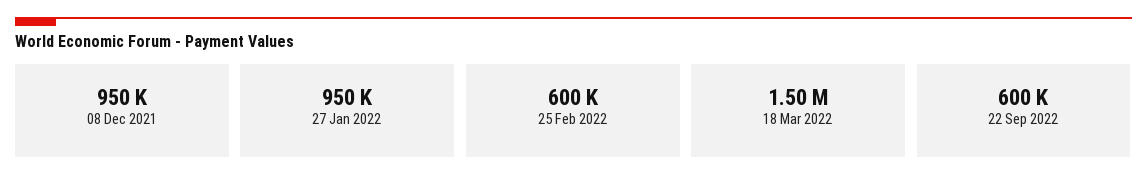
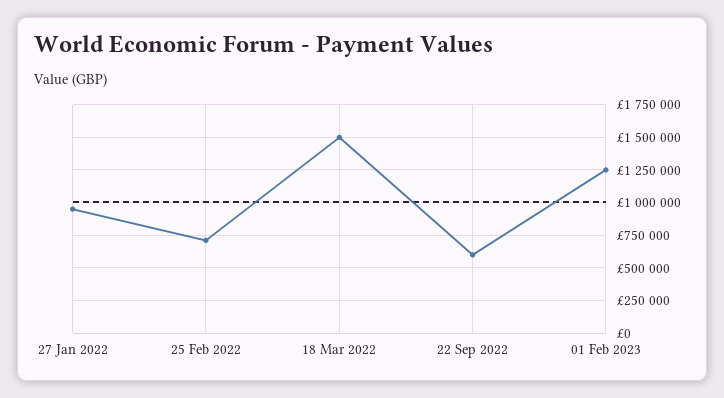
08 Dec 2021: 950000 -> none
25 Feb 2022: 600000 -> 700000
01 Feb 2023: none -> 1250000

